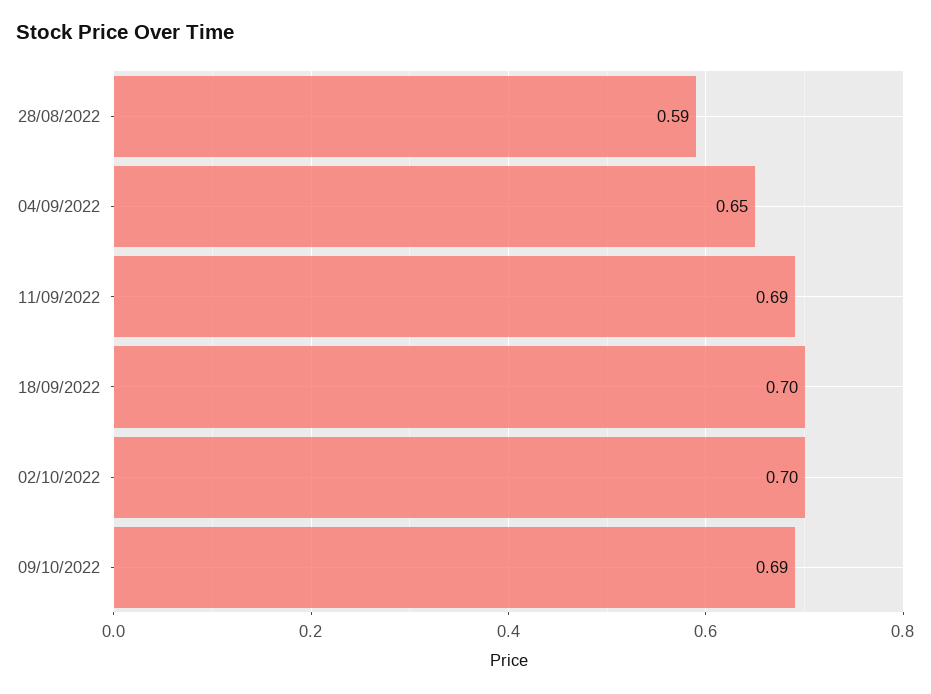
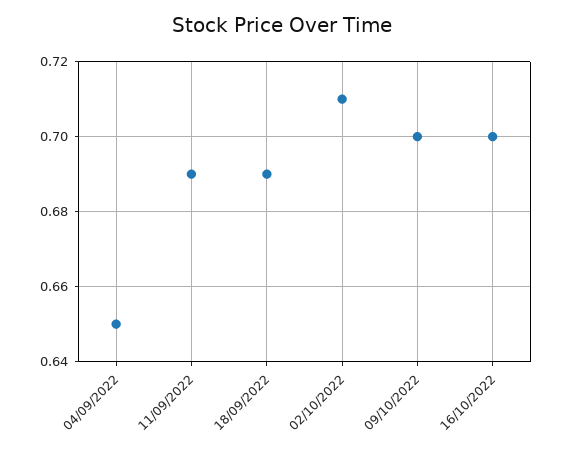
28/08/2022: 0.59 -> none
18/09/2022: 0.7 -> 0.69
02/10/2022: 0.7 -> 0.71
09/10/2022: 0.69 -> 0.7
16/10/2022: none -> 0.7

